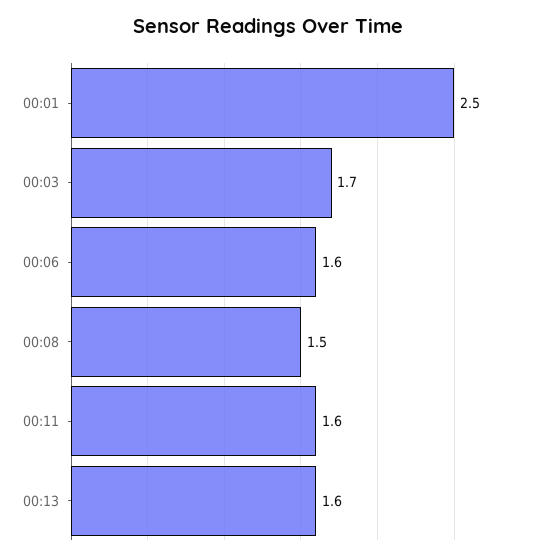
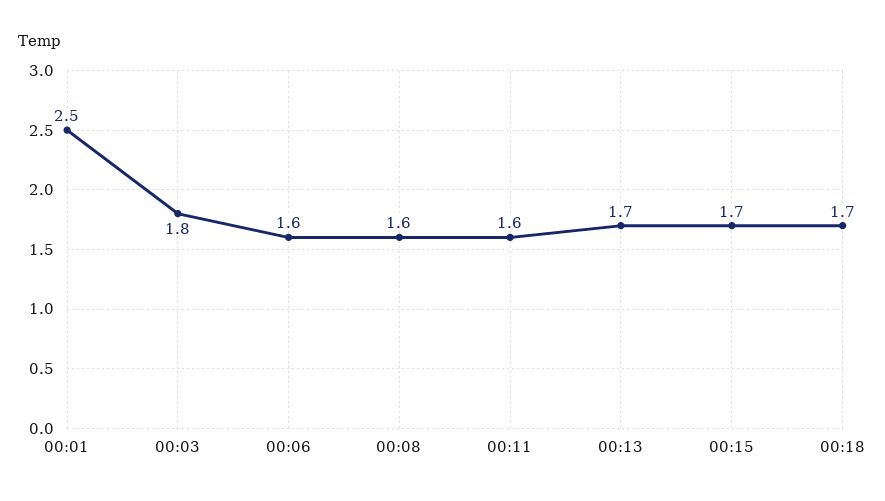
00:03: 1.7 -> 1.8
00:08: 1.5 -> 1.6
00:13: 1.6 -> 1.7
00:15: none -> 1.7
00:18: none -> 1.7

